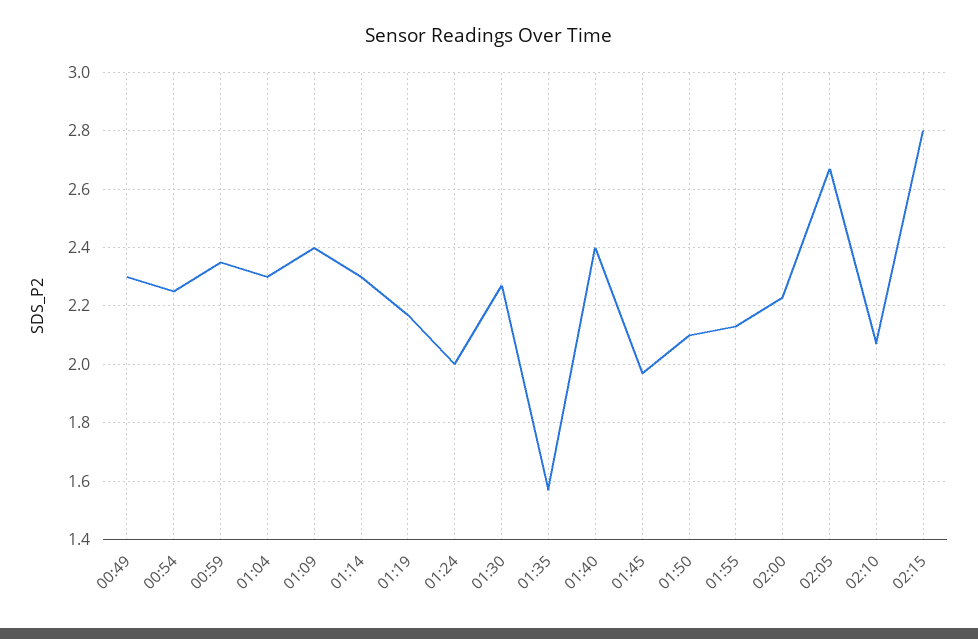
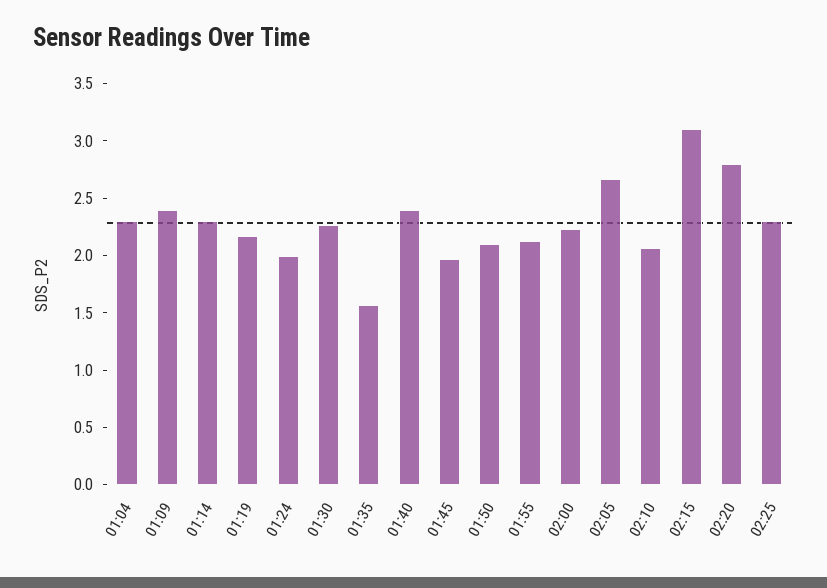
00:49: 2.3 -> none
00:54: 2.25 -> none
00:59: 2.35 -> none
02:15: 2.8 -> 3.1
02:20: none -> 2.8
02:25: none -> 2.3

